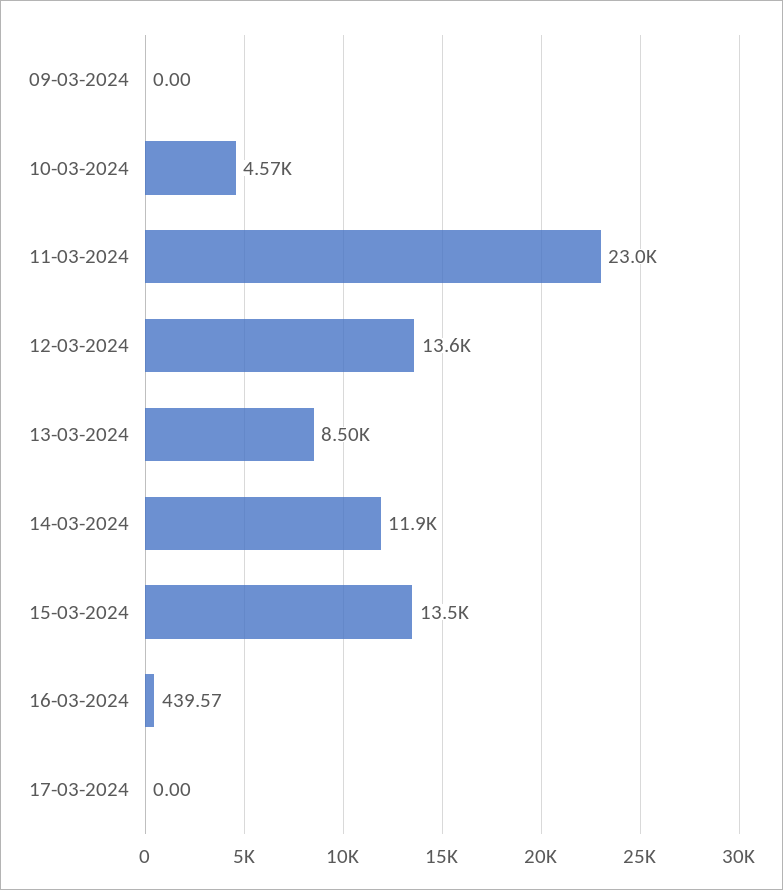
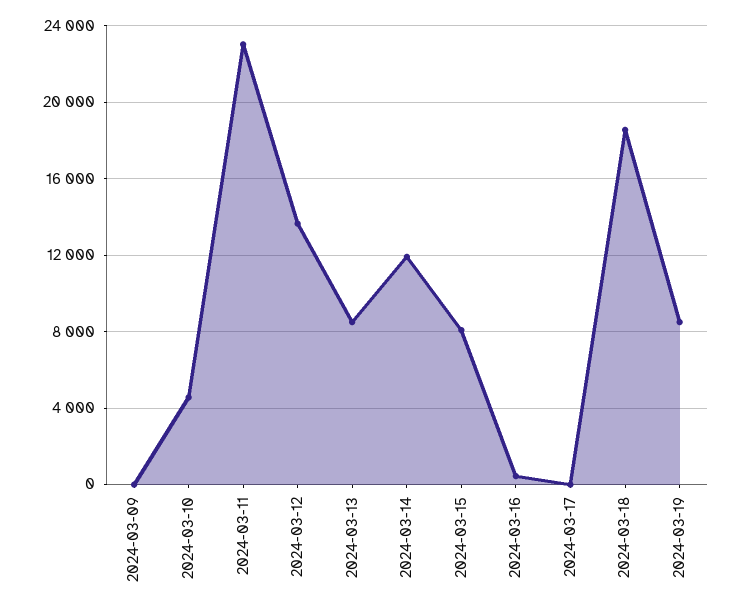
15-03-2024: 13500 -> 8000
2024-03-18: none -> 18500
2024-03-19: none -> 8500

